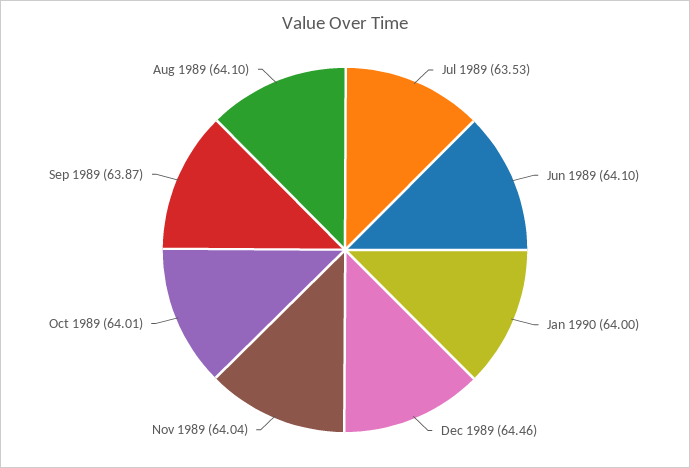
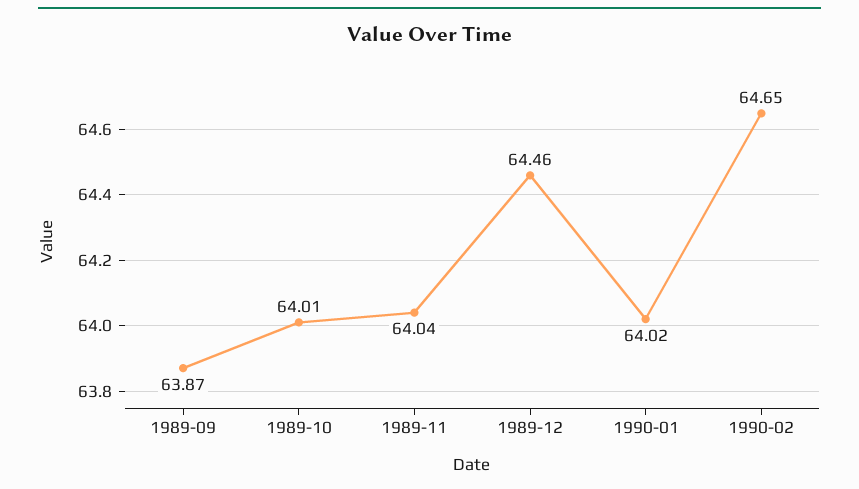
Jul 1989: 63.53 -> none
Jun 1989: 64.1 -> none
Jan 1990: 64 -> 64.02
Aug 1989: 64.1 -> none
1990-02: none -> 64.65

